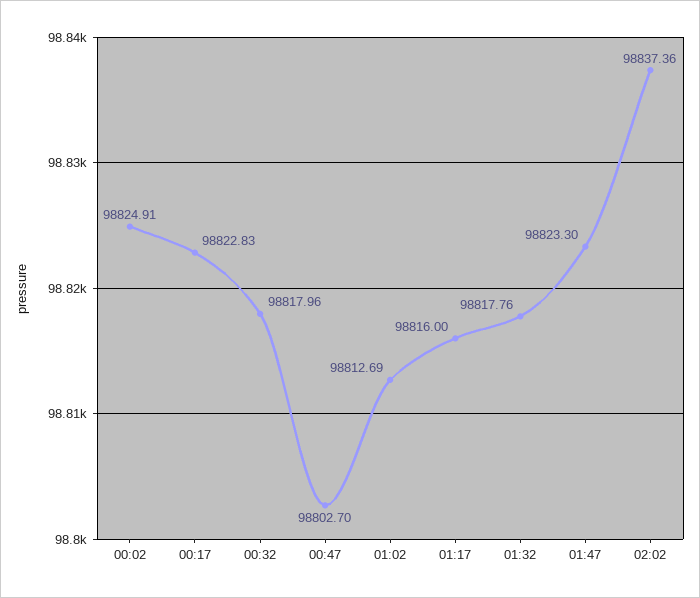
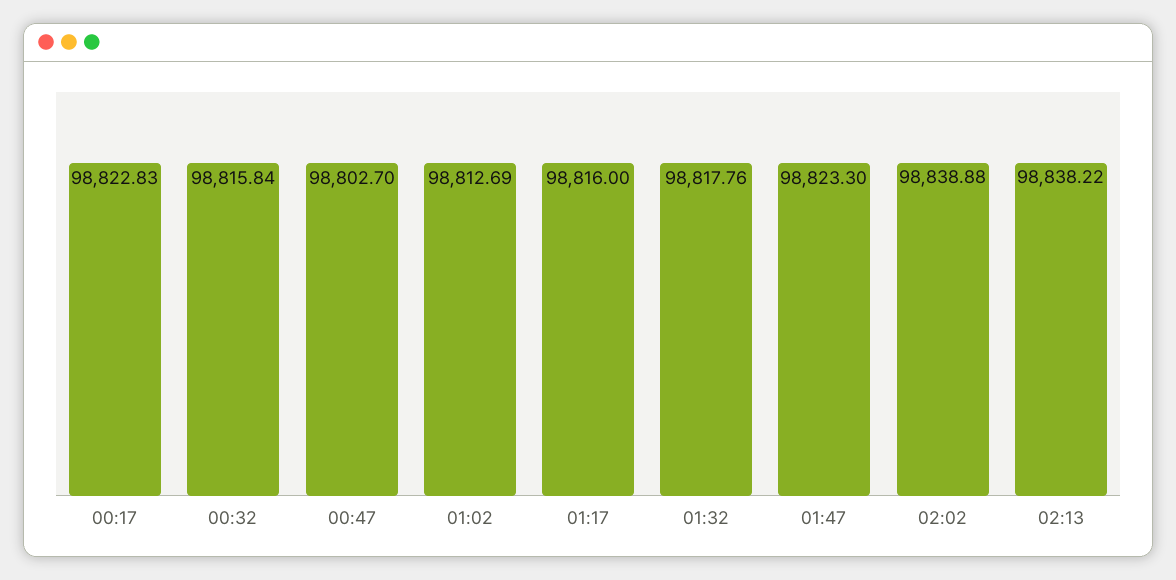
00:02: 98824.91 -> none
00:32: 98817.96 -> 98815.84
02:02: 98837.36 -> 98838.88
02:13: none -> 98838.22

